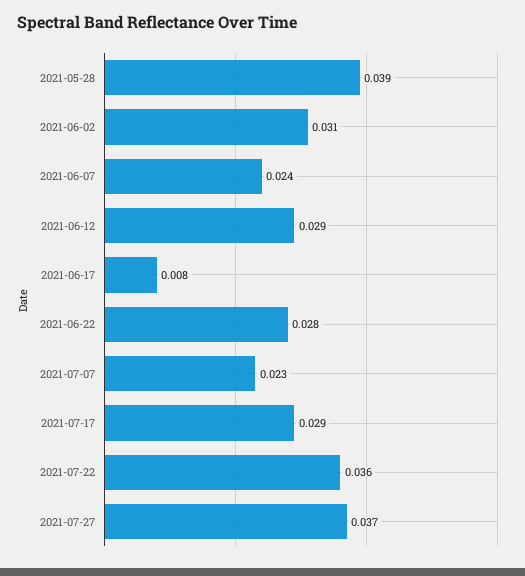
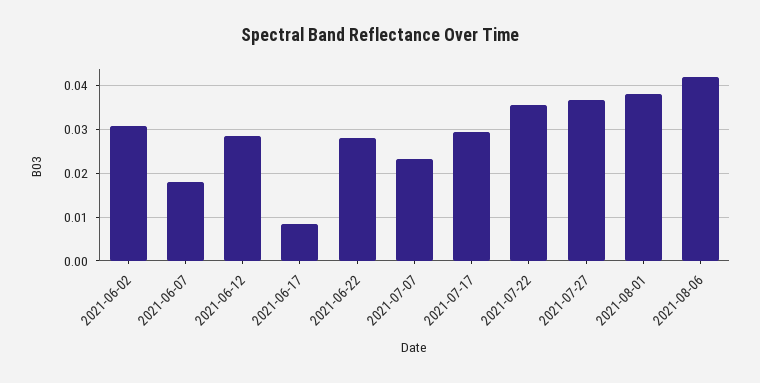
2021-05-28: 0.039 -> none
2021-06-07: 0.024 -> 0.018
2021-08-01: none -> 0.038
2021-08-06: none -> 0.042

